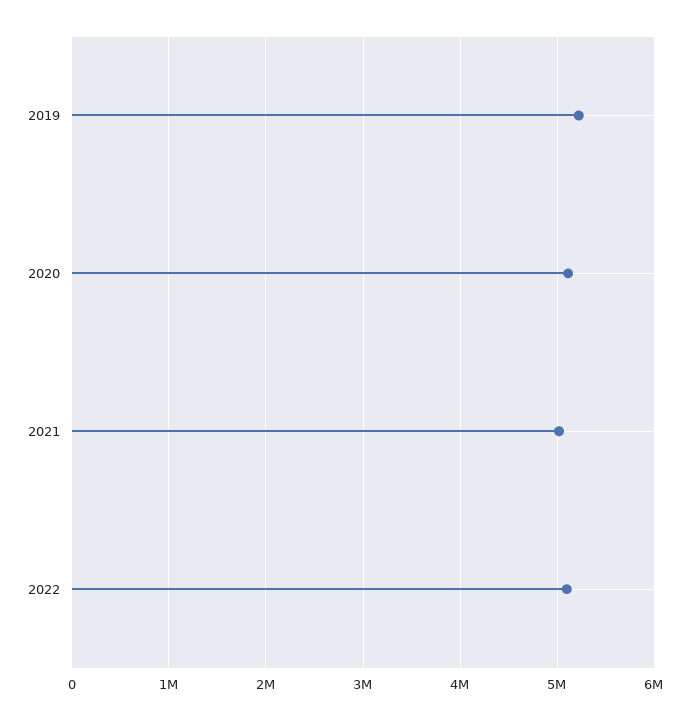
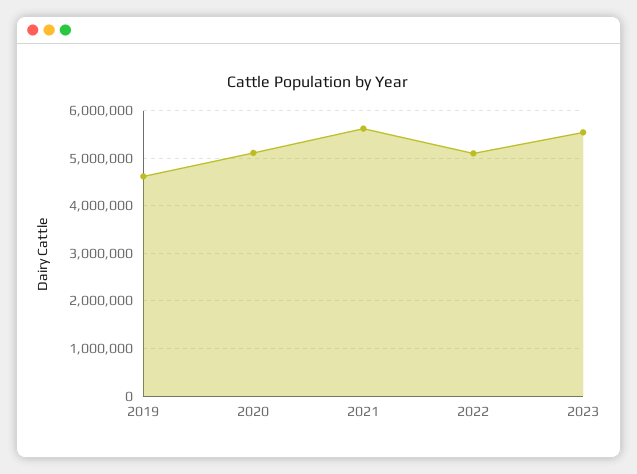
2019: 5200000 -> 4600000
2021: 5000000 -> 5600000
2023: none -> 5600000

